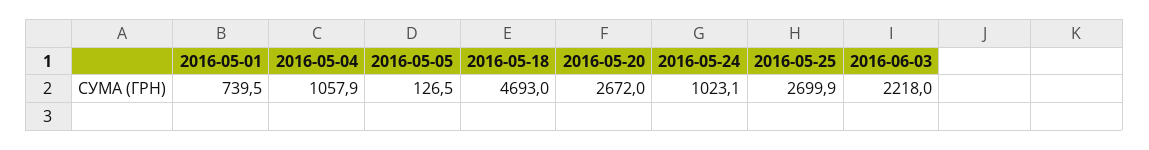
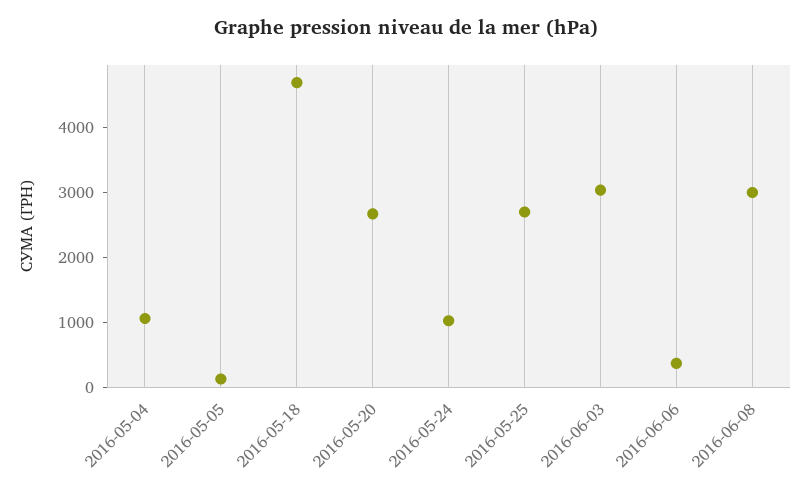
2016-05-01: 739.5 -> none
2016-06-03: 2218 -> 3000
2016-06-06: none -> 400
2016-06-08: none -> 3000

